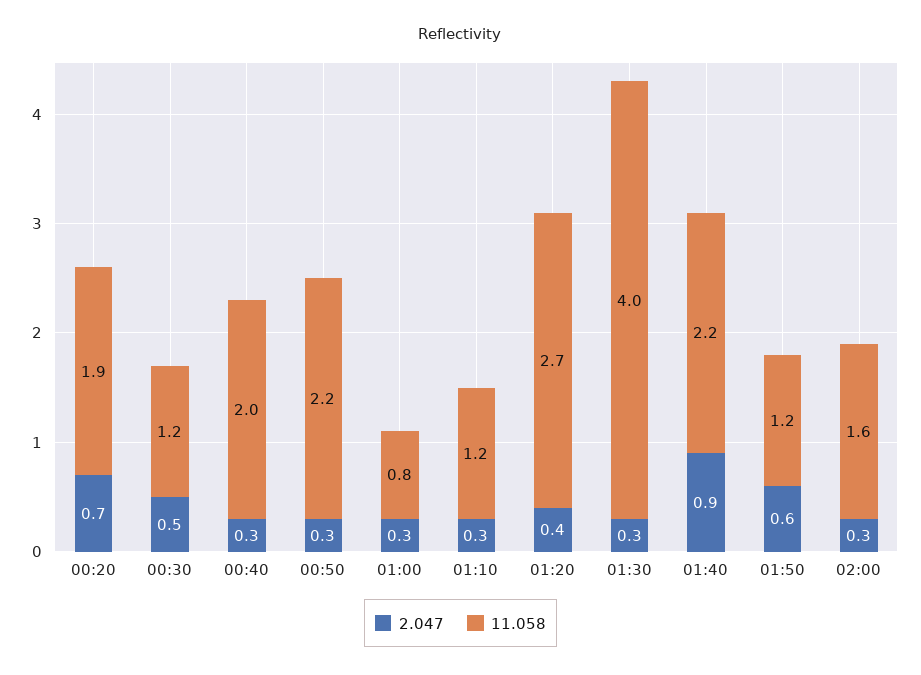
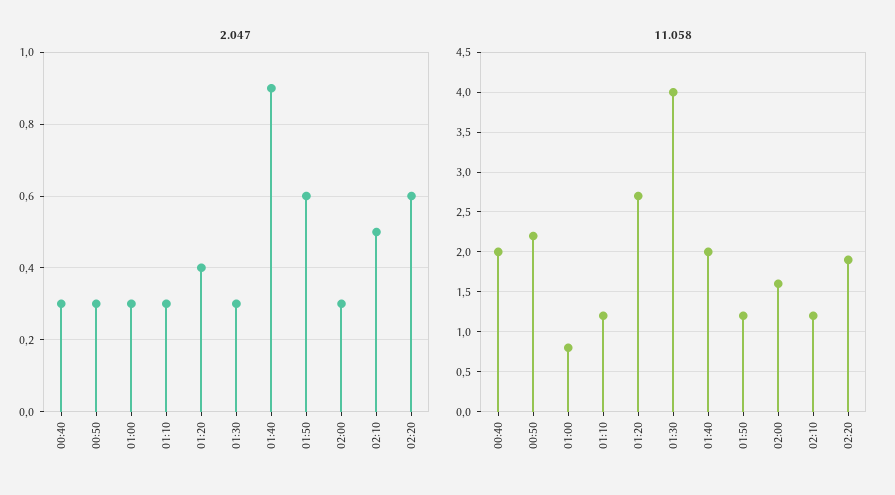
2.047, 00:20: 0.7 -> none
11.058, 00:20: 1.9 -> none
2.047, 00:30: 0.5 -> none
11.058, 00:30: 1.2 -> none
11.058, 01:40: 2.2 -> 2
2.047, 02:10: none -> 0.5
2.047, 02:20: none -> 0.6
11.058, 02:10: none -> 1.2
11.058, 02:20: none -> 1.9

